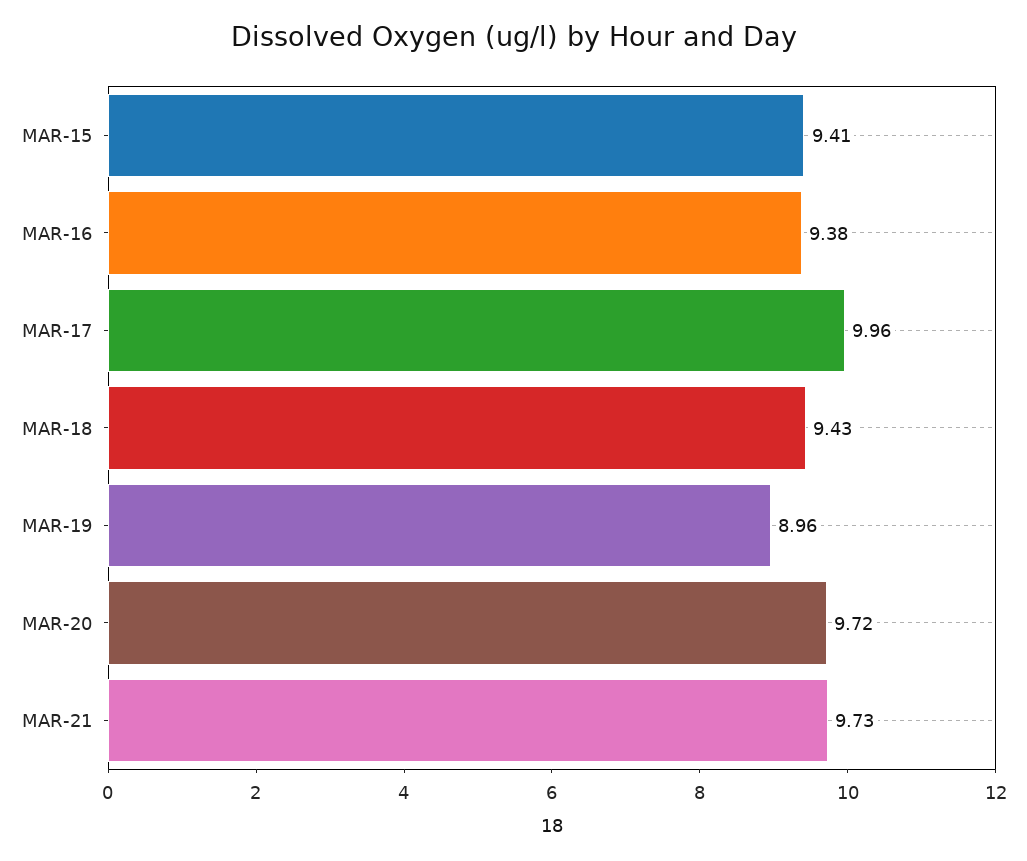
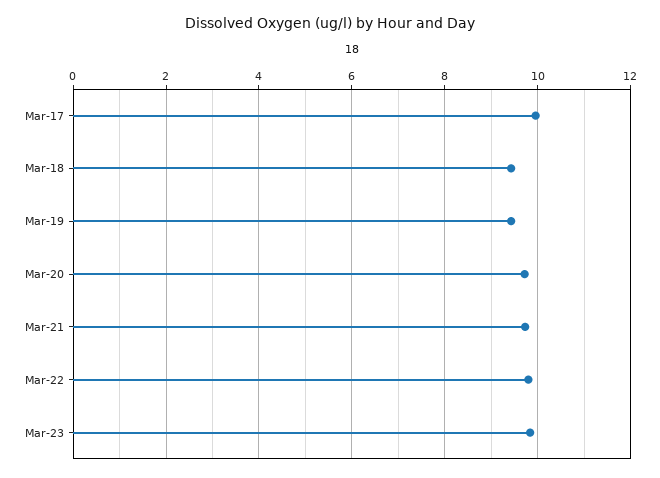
MAR-15: 9.41 -> none
MAR-16: 9.38 -> none
MAR-19: 8.96 -> 9.4
Mar-22: none -> 9.8
Mar-23: none -> 9.8

